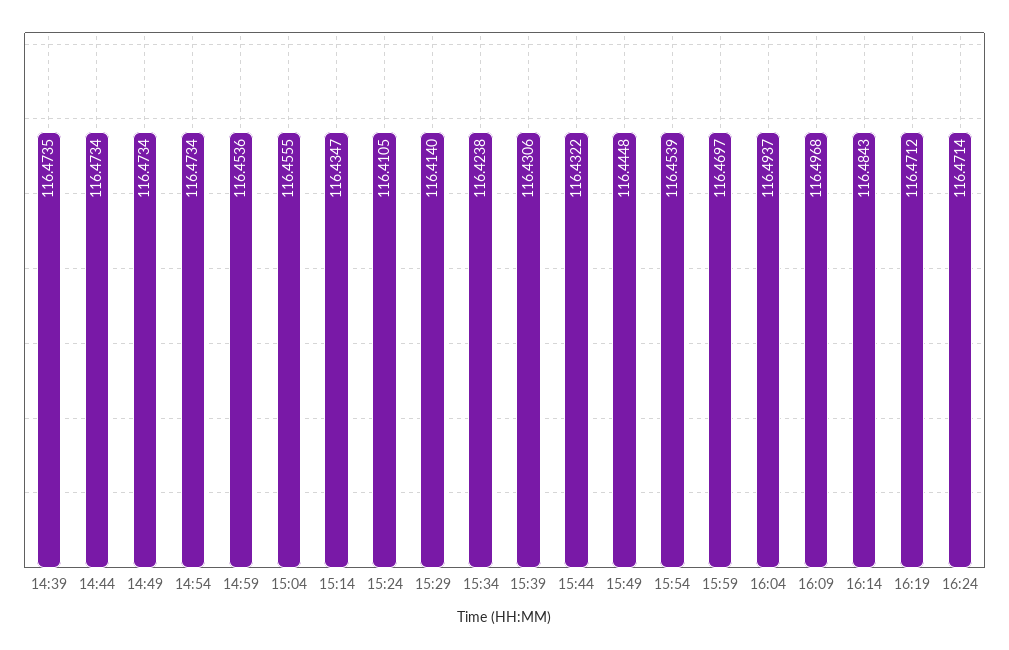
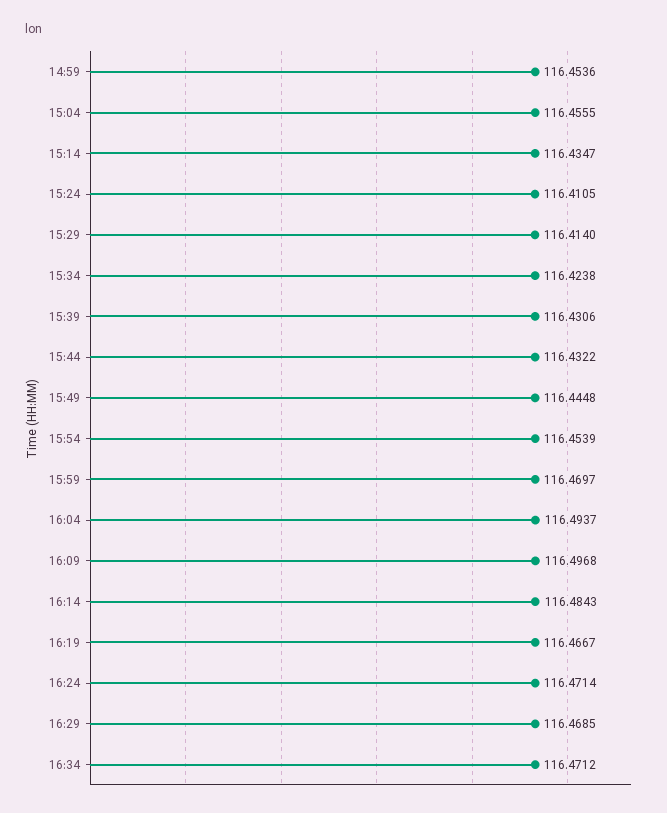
14:39: 116.4735 -> none
14:44: 116.4734 -> none
14:49: 116.4734 -> none
14:54: 116.4734 -> none
16:19: 116.4712 -> 116.4667
16:29: none -> 116.4685
16:34: none -> 116.4712

